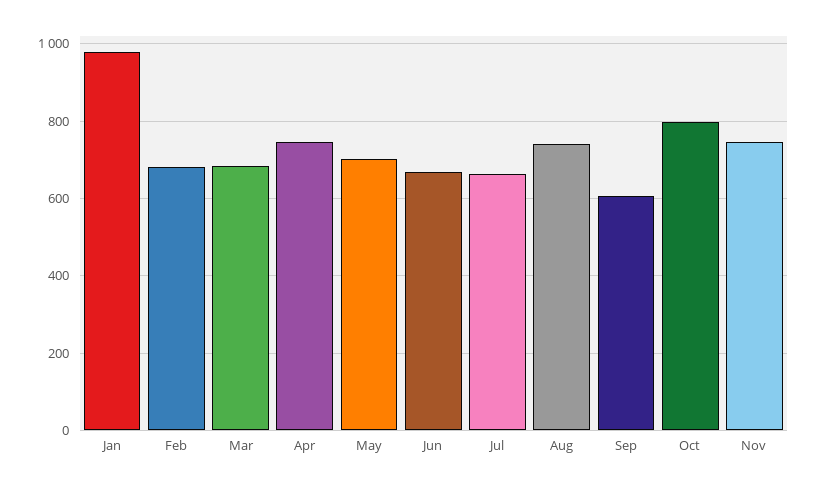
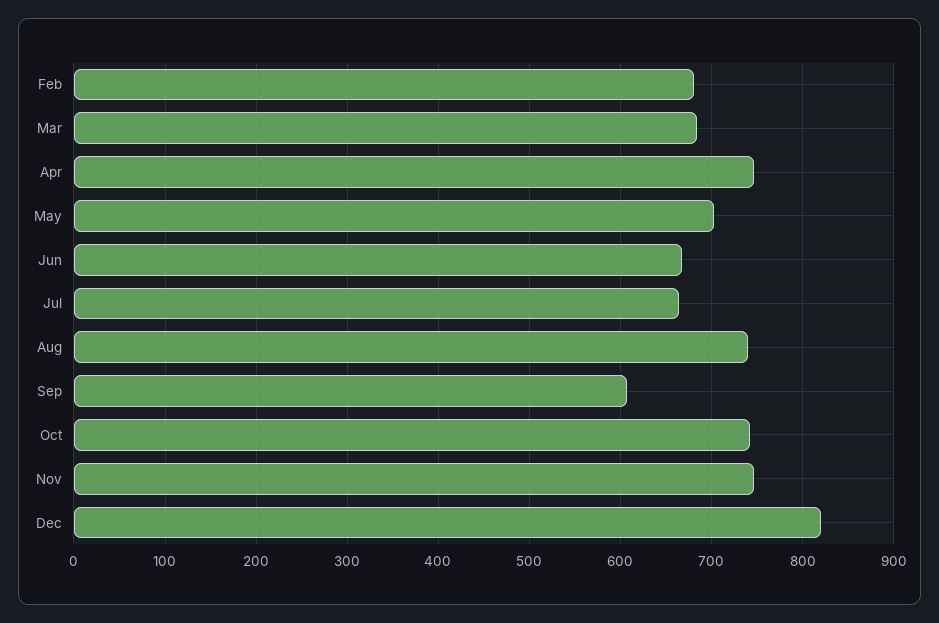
Jan: 980 -> none
Oct: 800 -> 740
Dec: none -> 820

